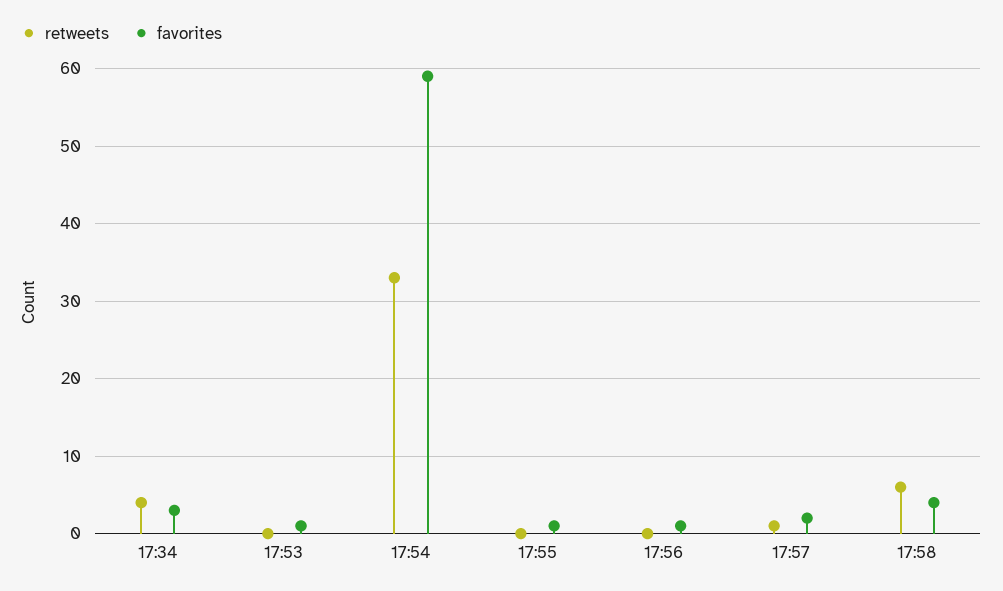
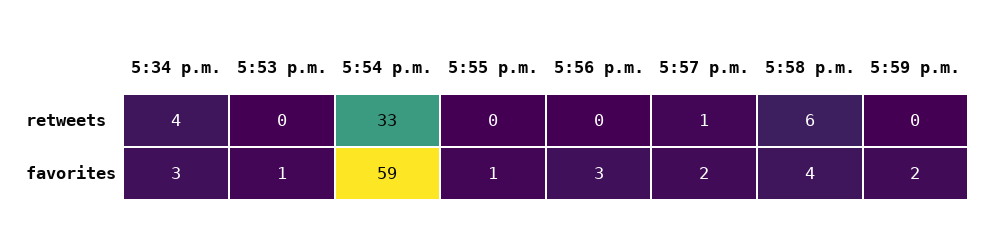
favorites, 17:56: 1 -> 3
retweets, 5:59 p.m.: none -> 0
favorites, 5:59 p.m.: none -> 2

